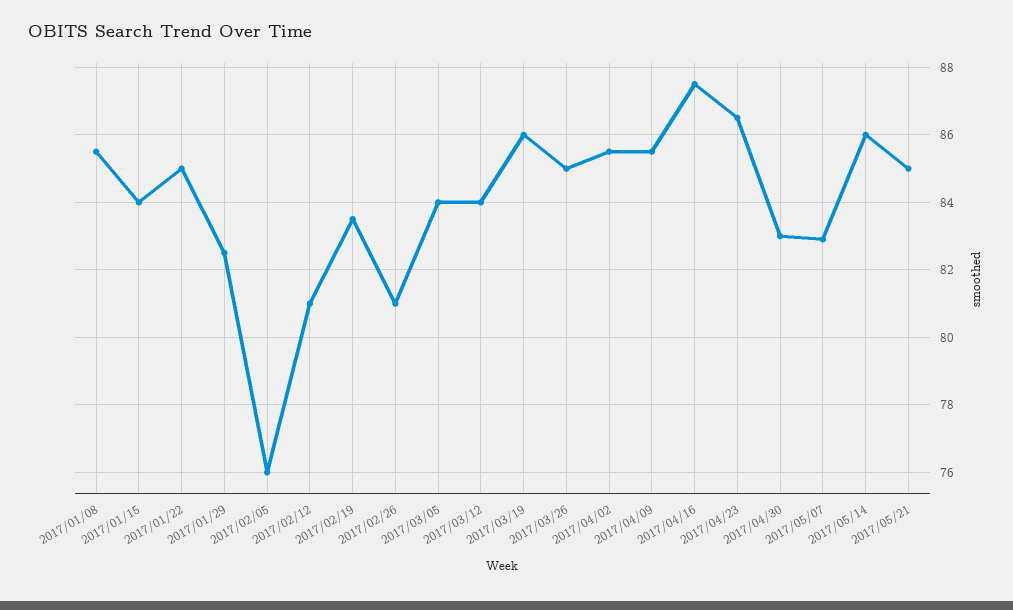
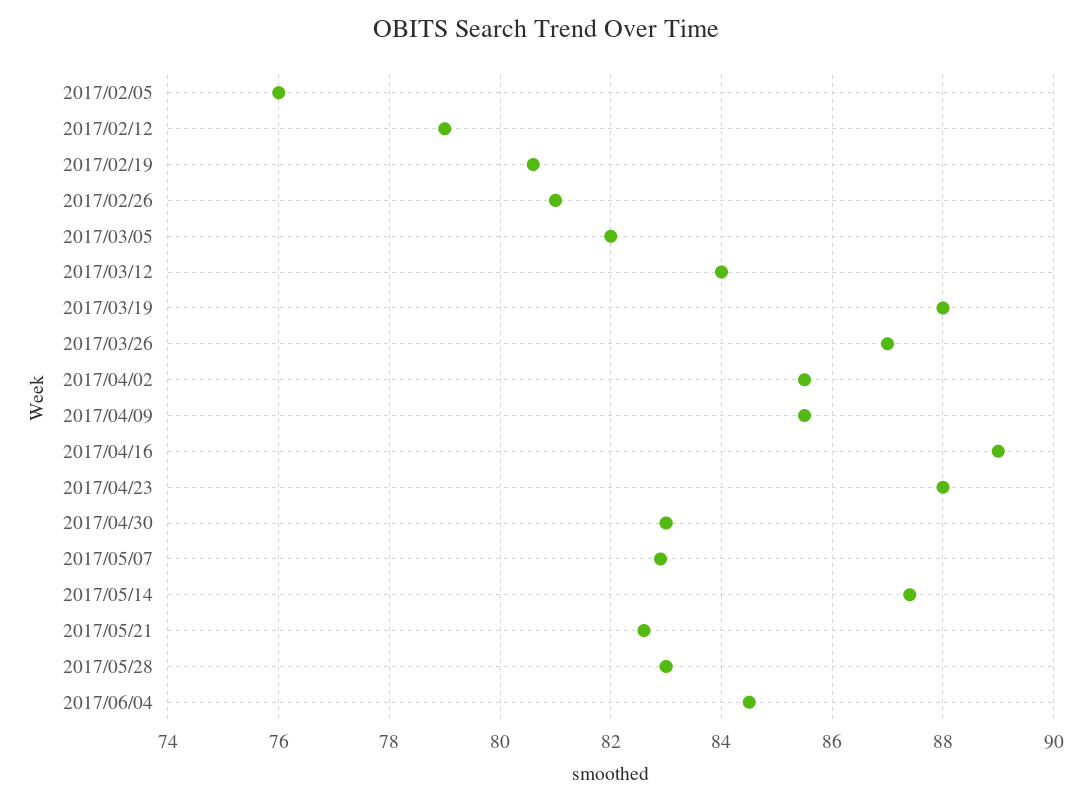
2017/01/08: 85.5 -> none
2017/01/15: 84 -> none
2017/01/22: 85 -> none
2017/01/29: 82.5 -> none
2017/02/12: 81 -> 79
2017/02/19: 83.5 -> 80.5
2017/03/05: 84 -> 82
2017/03/19: 86 -> 88
2017/03/26: 85 -> 87
2017/04/16: 87.5 -> 89
2017/04/23: 86.5 -> 88
2017/05/14: 86 -> 87.5
2017/05/21: 85 -> 82.5
2017/05/28: none -> 83
2017/06/04: none -> 84.5

